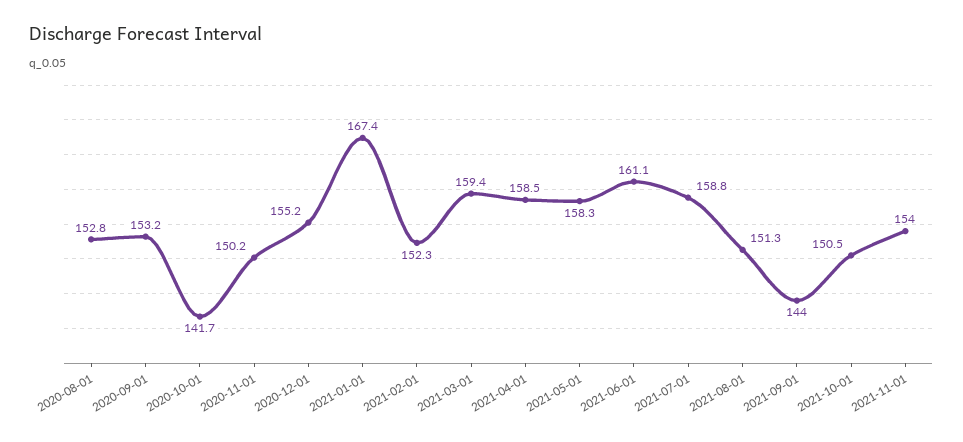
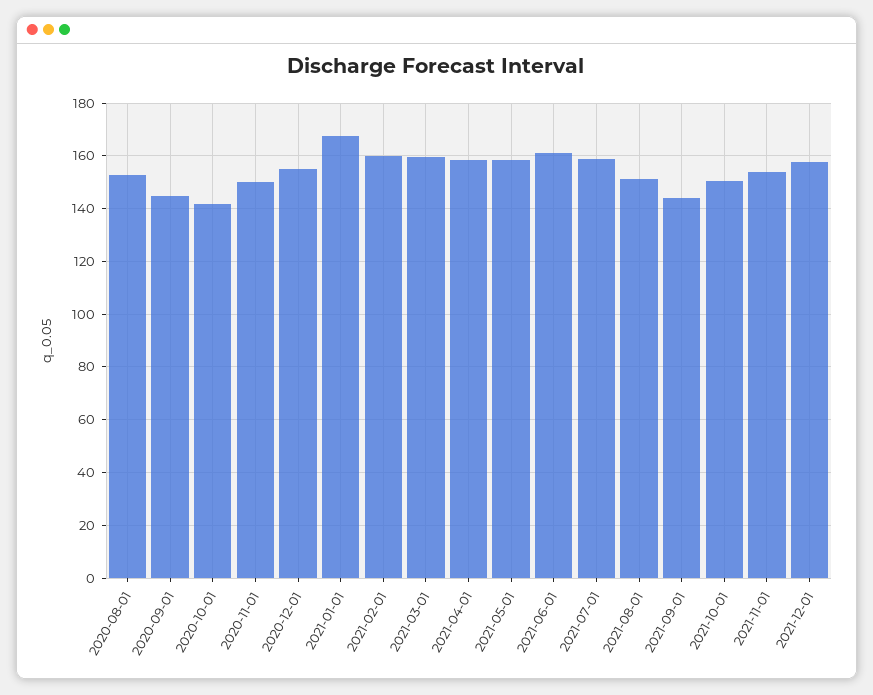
2020-09-01: 153.2 -> 145
2021-02-01: 152.3 -> 160
2021-12-01: none -> 157.5

